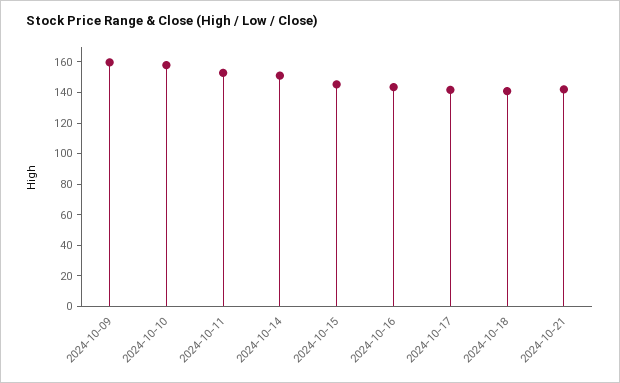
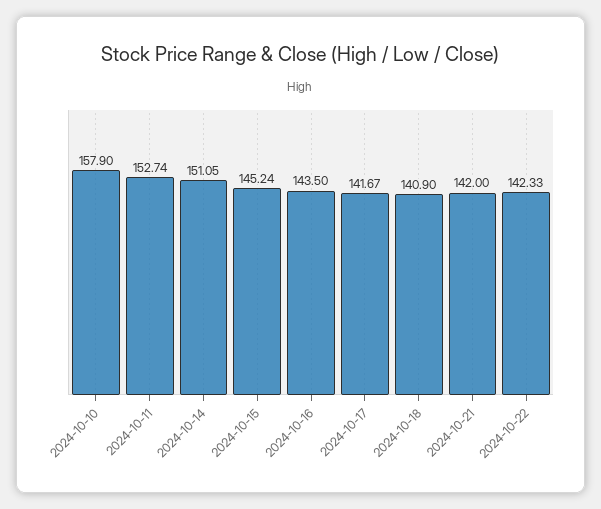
2024-10-09: 160 -> none
2024-10-22: none -> 142.33

